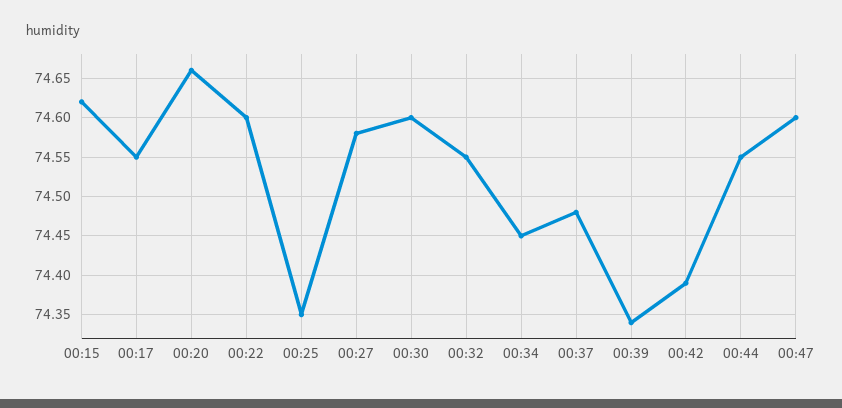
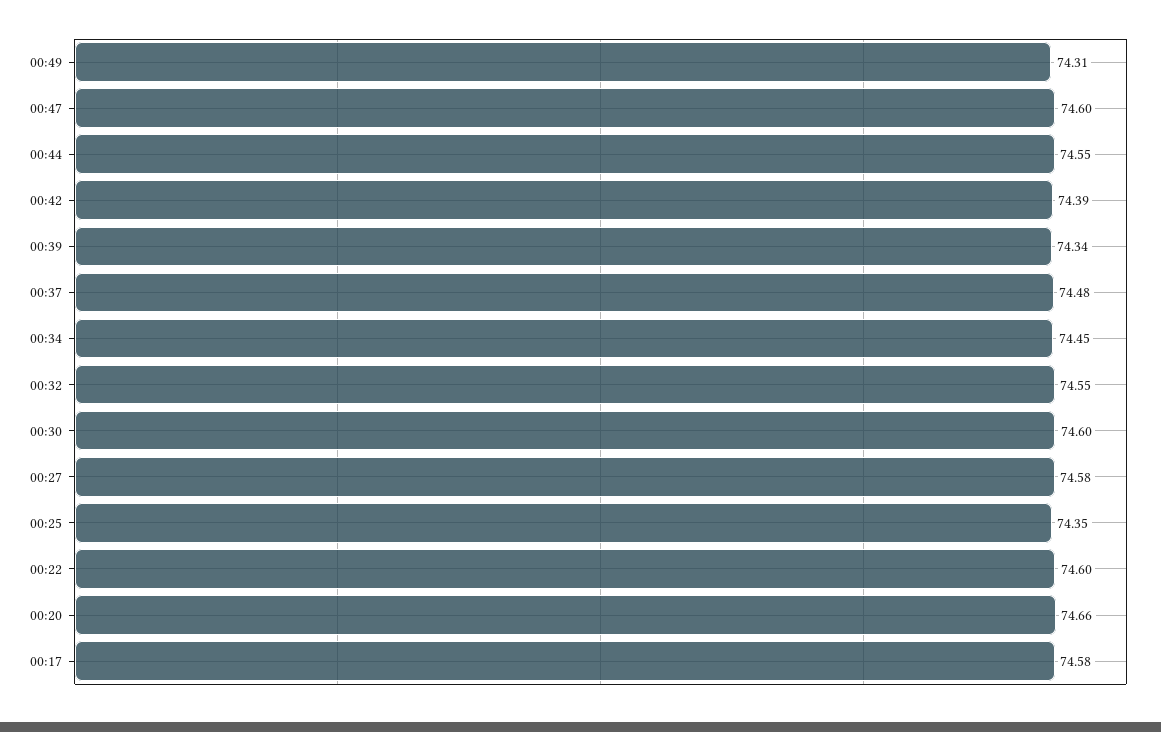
00:15: 74.62 -> none
00:17: 74.55 -> 74.58
00:49: none -> 74.31

